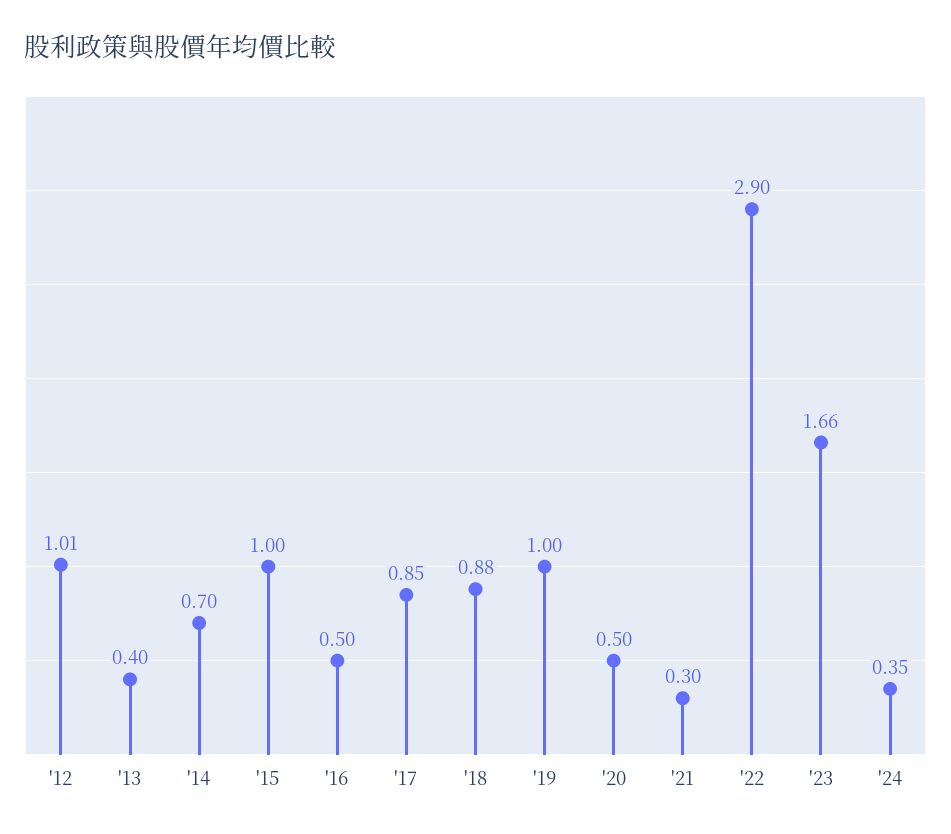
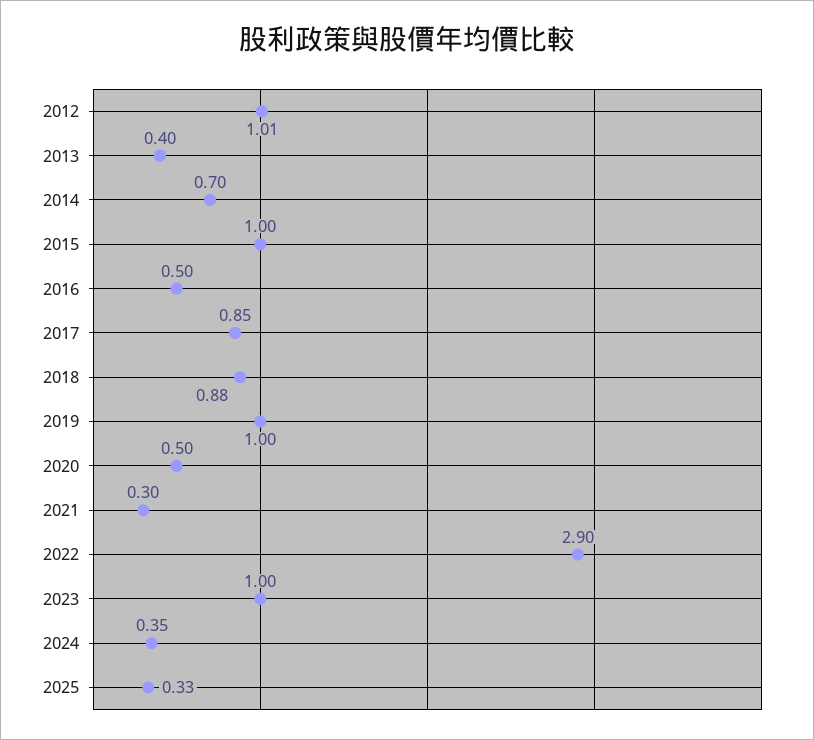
'23: 1.66 -> 1
2025: none -> 0.33

